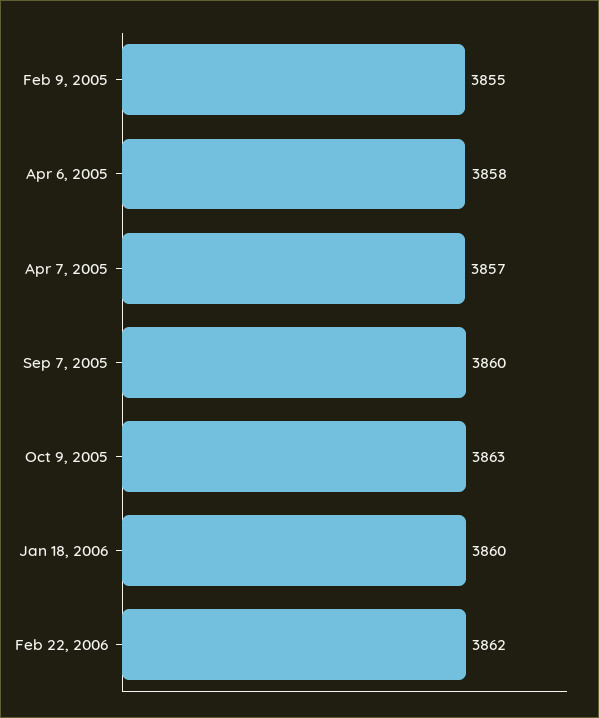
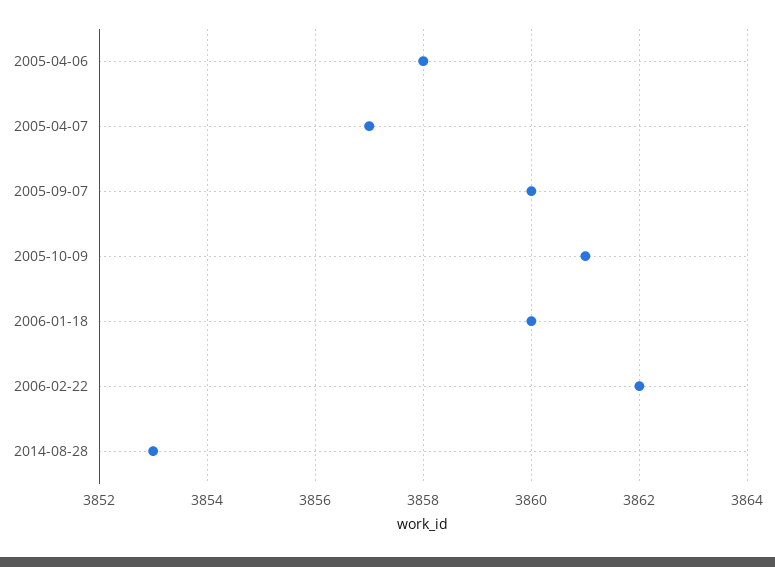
Feb 9, 2005: 3855 -> none
Oct 9, 2005: 3863 -> 3861
2014-08-28: none -> 3853

